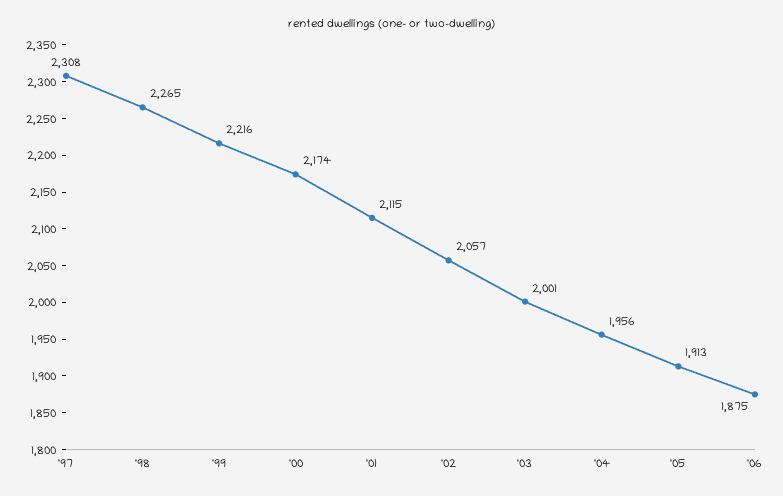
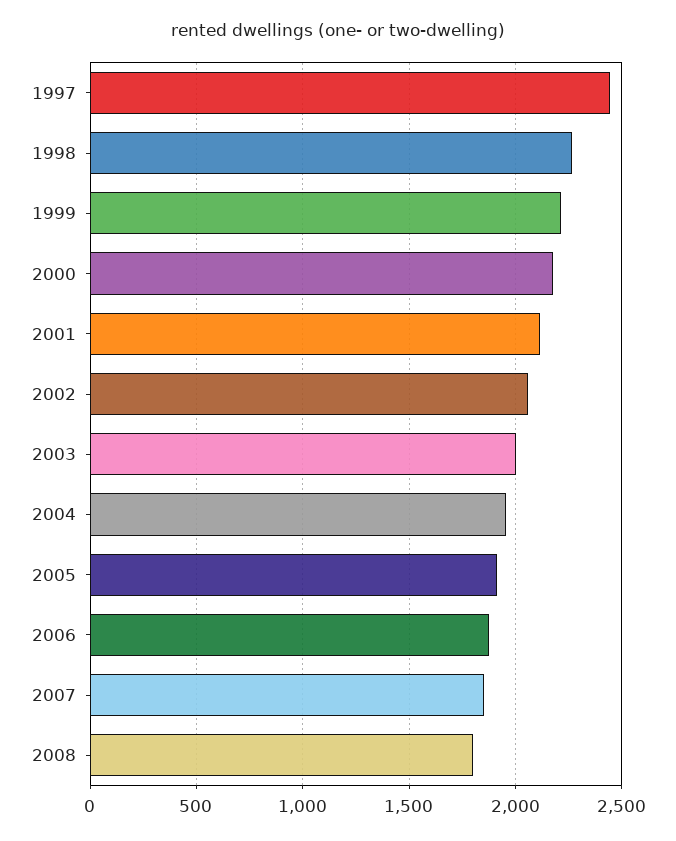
'97: 2308 -> 2450
2007: none -> 1850
2008: none -> 1800

